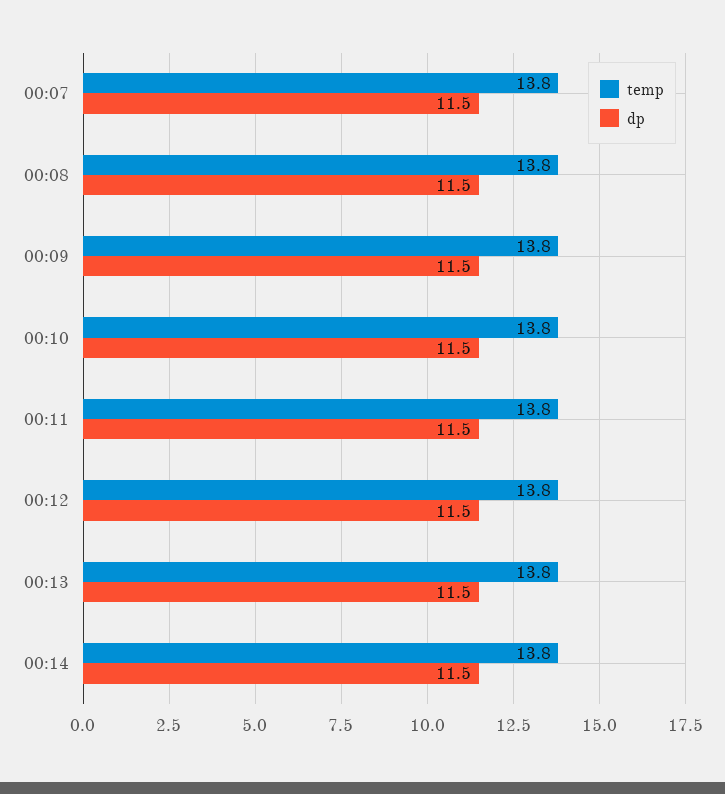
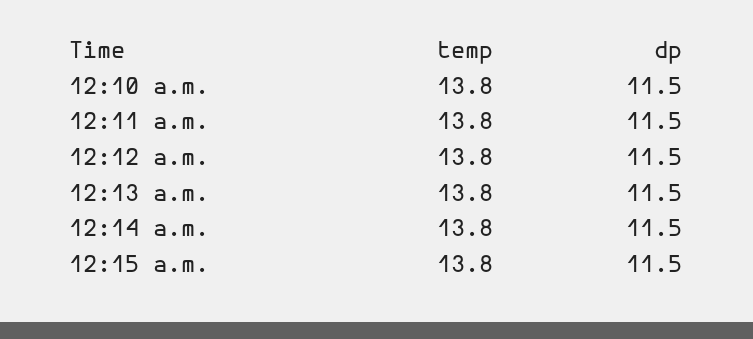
temp, 00:07: 13.8 -> none
dp, 00:07: 11.5 -> none
temp, 00:08: 13.8 -> none
dp, 00:08: 11.5 -> none
temp, 00:09: 13.8 -> none
dp, 00:09: 11.5 -> none
temp, 12:15 a.m.: none -> 13.8
dp, 12:15 a.m.: none -> 11.5

